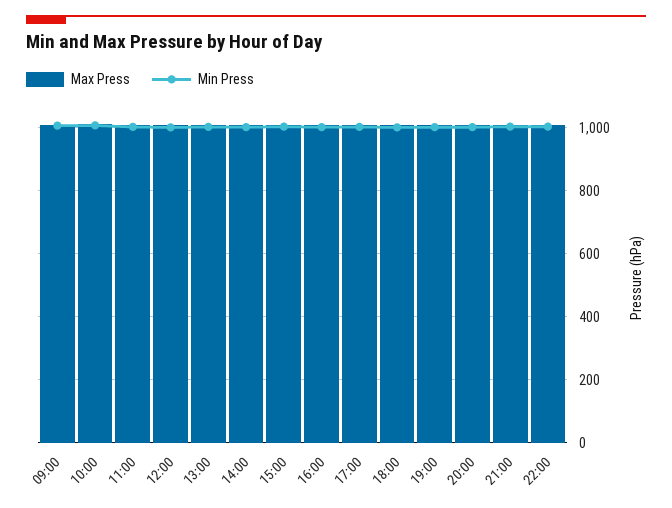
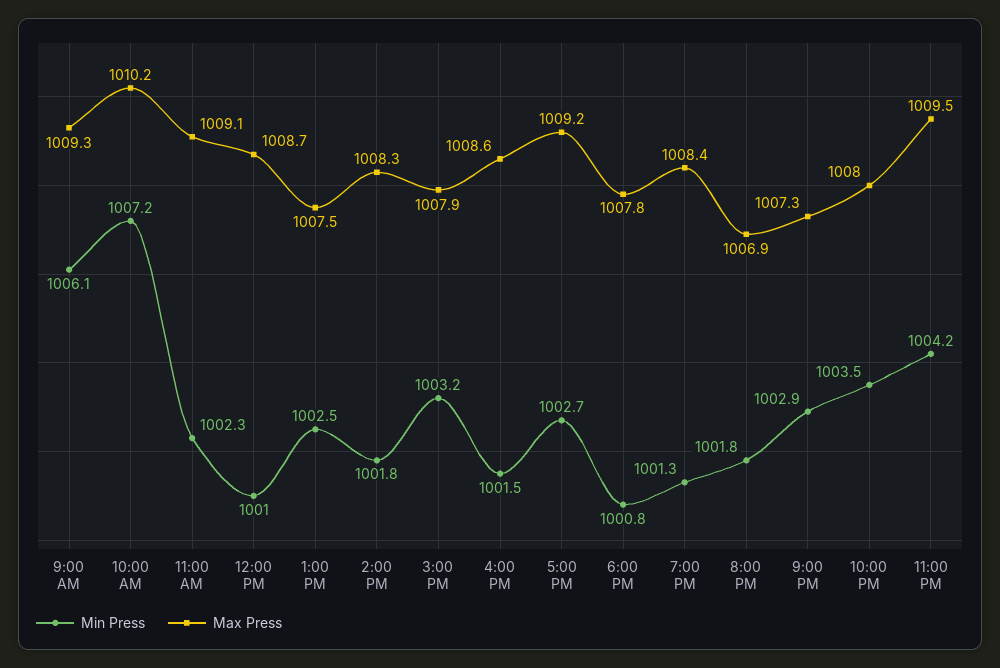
Min Press, 11:00 PM: none -> 1004.2
Max Press, 11:00 PM: none -> 1009.5

